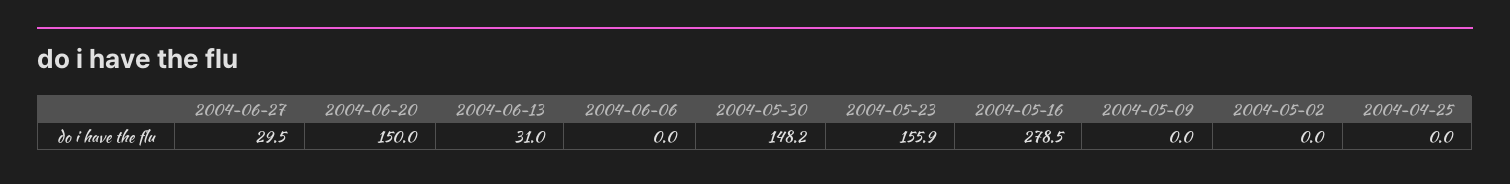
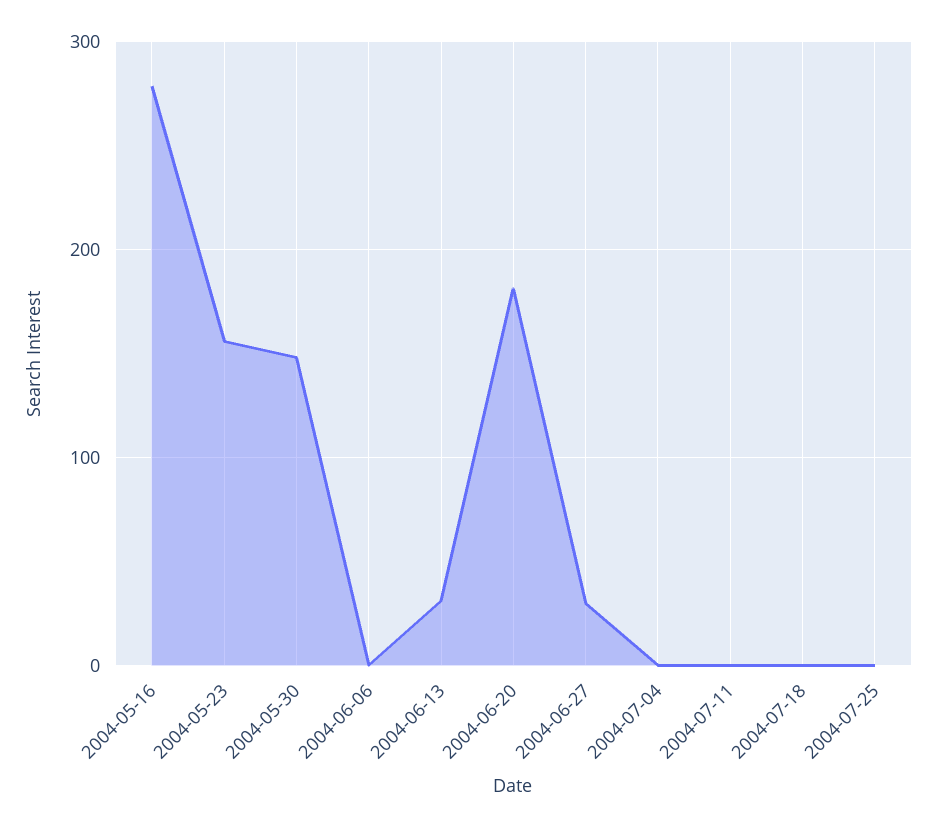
2004-06-20: 150 -> 180
2004-05-09: 0 -> none
2004-05-02: 0 -> none
2004-04-25: 0 -> none
2004-07-04: none -> 0
2004-07-11: none -> 0
2004-07-18: none -> 0
2004-07-25: none -> 0

